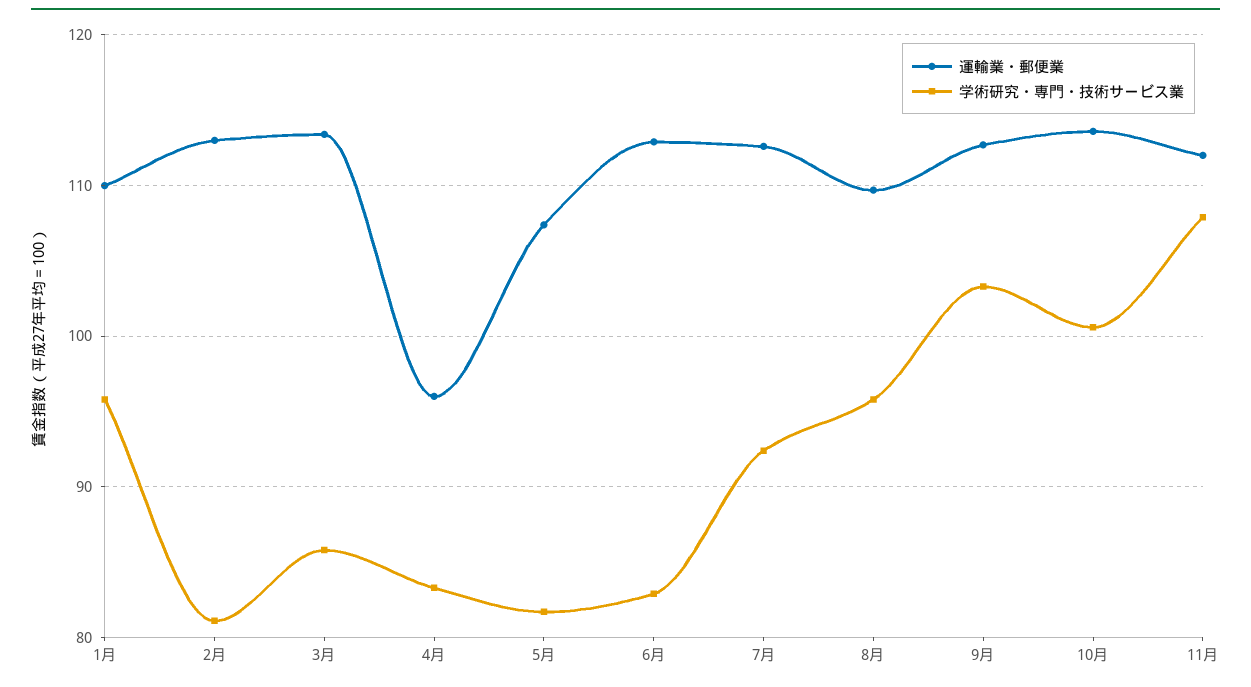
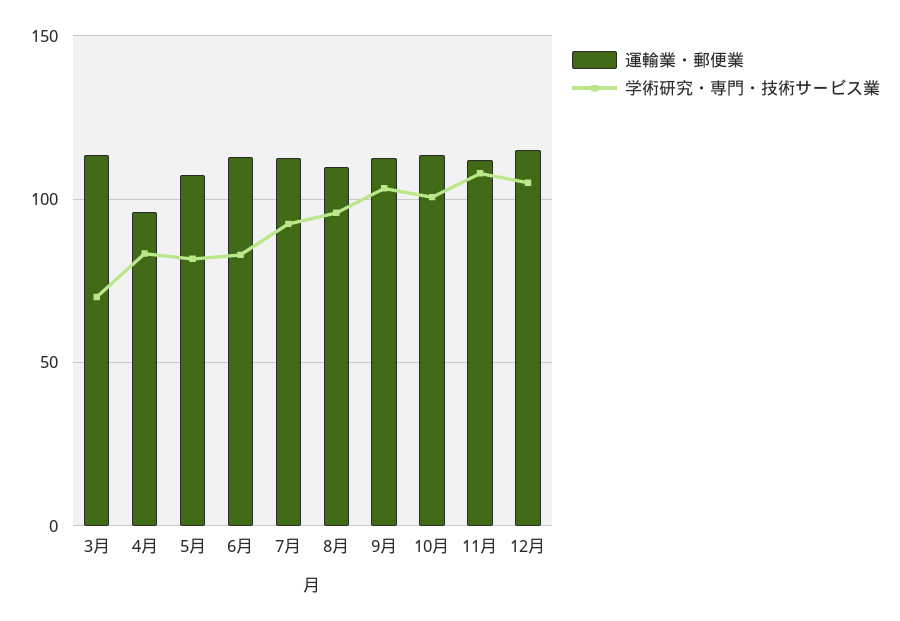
運輸業・郵便業, 1月: 110 -> none
学術研究・専門・技術サービス業, 1月: 96 -> none
運輸業・郵便業, 2月: 113 -> none
学術研究・専門・技術サービス業, 2月: 81 -> none
学術研究・専門・技術サービス業, 3月: 86 -> 70
運輸業・郵便業, 12月: none -> 115
学術研究・専門・技術サービス業, 12月: none -> 105

